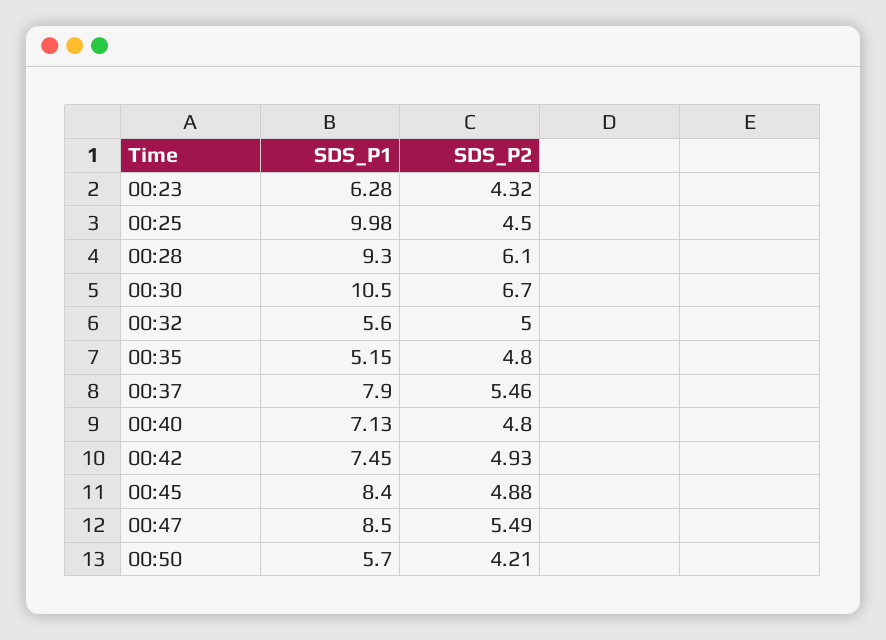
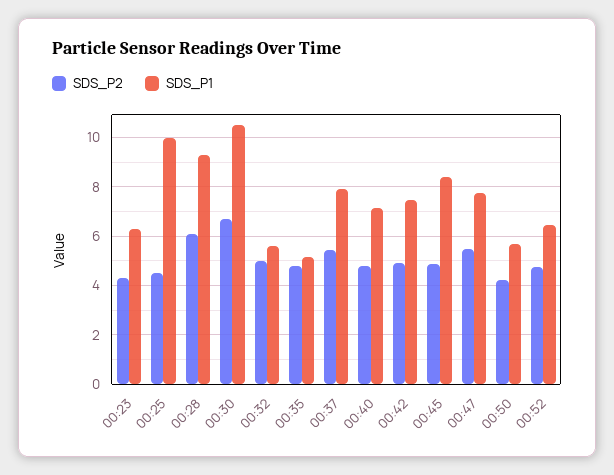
SDS_P1, 00:47: 8.5 -> 7.75
SDS_P2, 00:52: none -> 4.75
SDS_P1, 00:52: none -> 6.5

